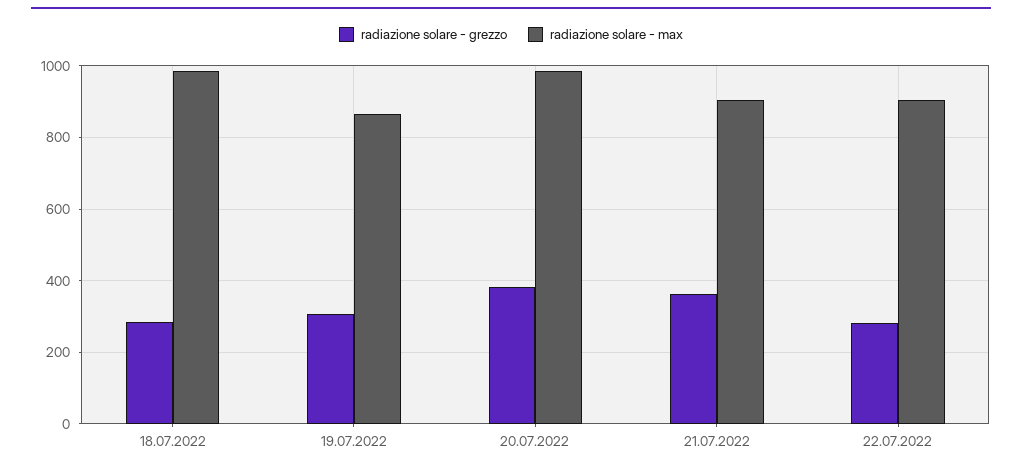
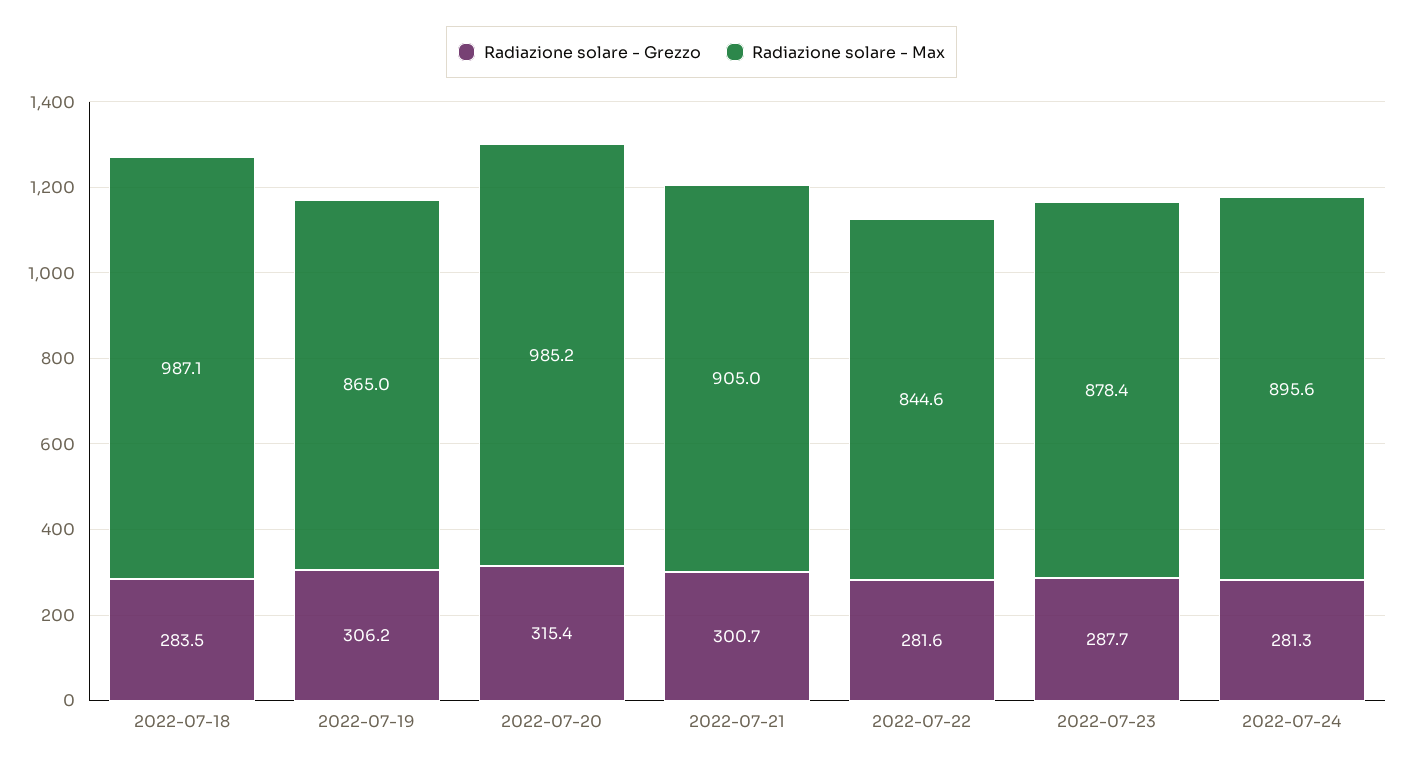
radiazione solare - grezzo, 20.07.2022: 380 -> 315.4
radiazione solare - grezzo, 21.07.2022: 360 -> 300.7
radiazione solare - max, 22.07.2022: 900 -> 844.6
radiazione solare - grezzo, 2022-07-23: none -> 287.7
radiazione solare - max, 2022-07-23: none -> 878.4
radiazione solare - grezzo, 2022-07-24: none -> 281.3
radiazione solare - max, 2022-07-24: none -> 895.6

